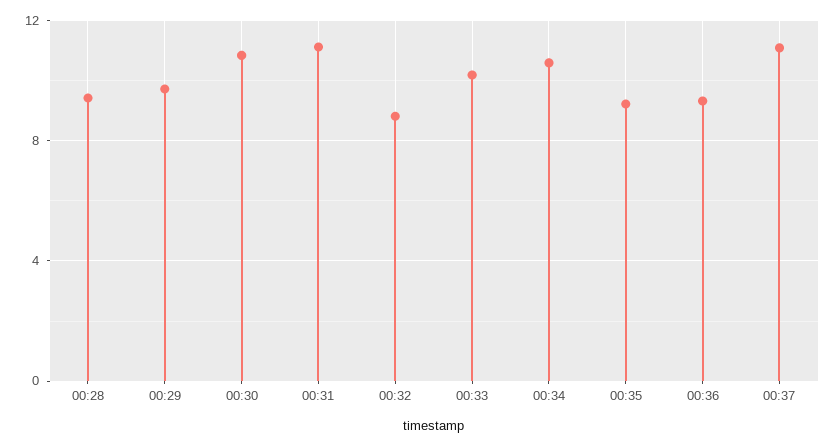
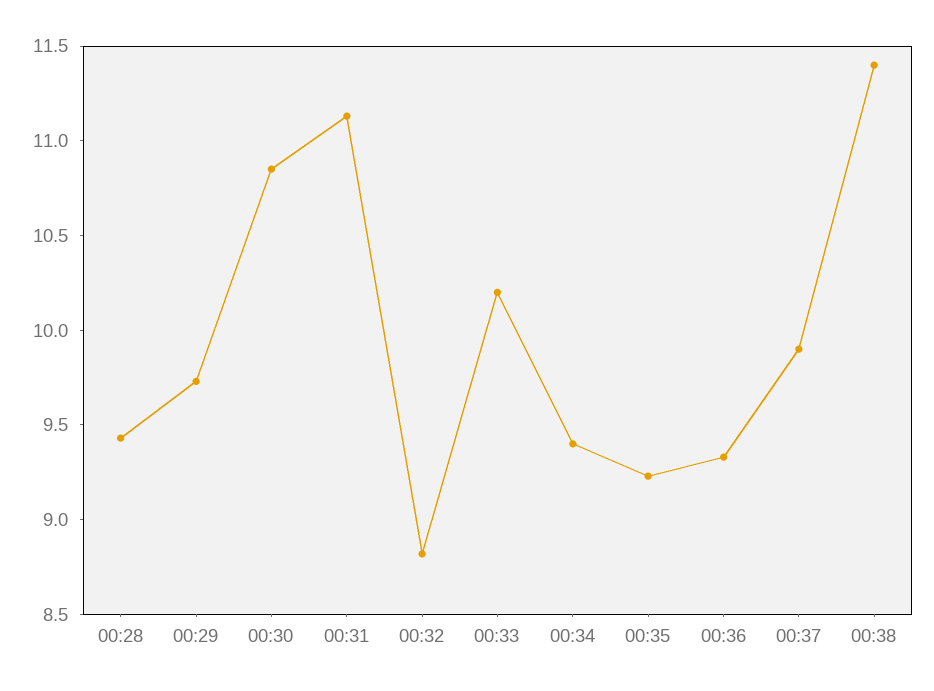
00:34: 10.5 -> 9.4
00:37: 11 -> 9.9
00:38: none -> 11.4

